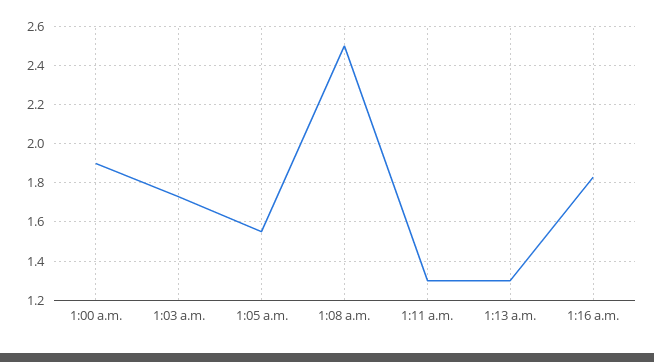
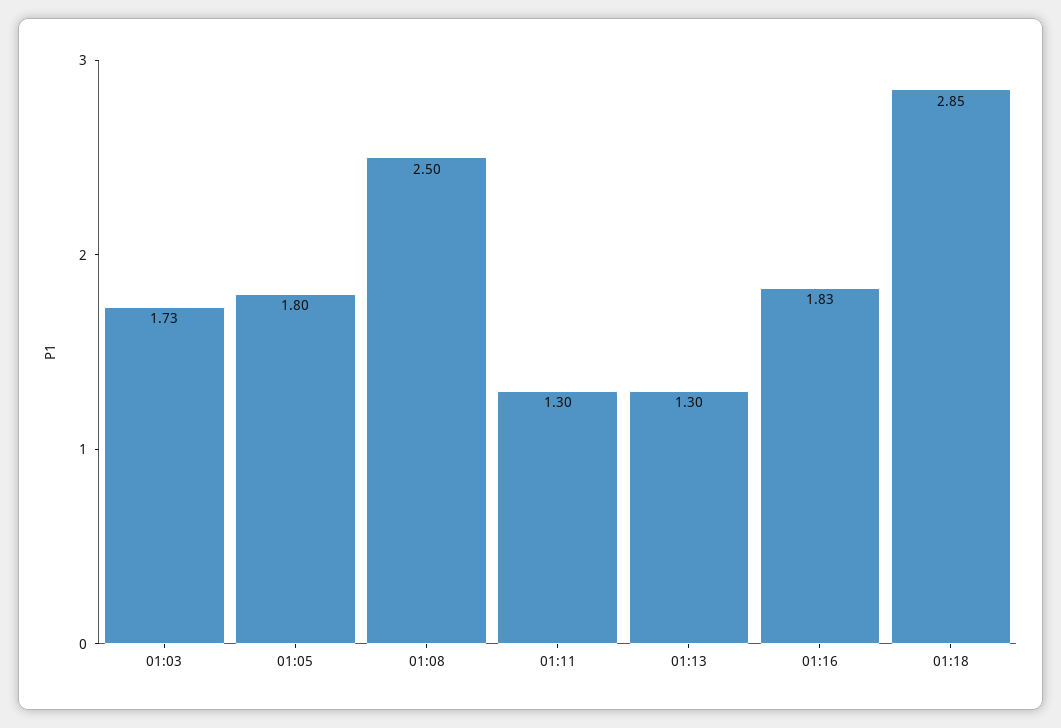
1:00 a.m.: 1.9 -> none
1:05 a.m.: 1.55 -> 1.8
01:18: none -> 2.85

